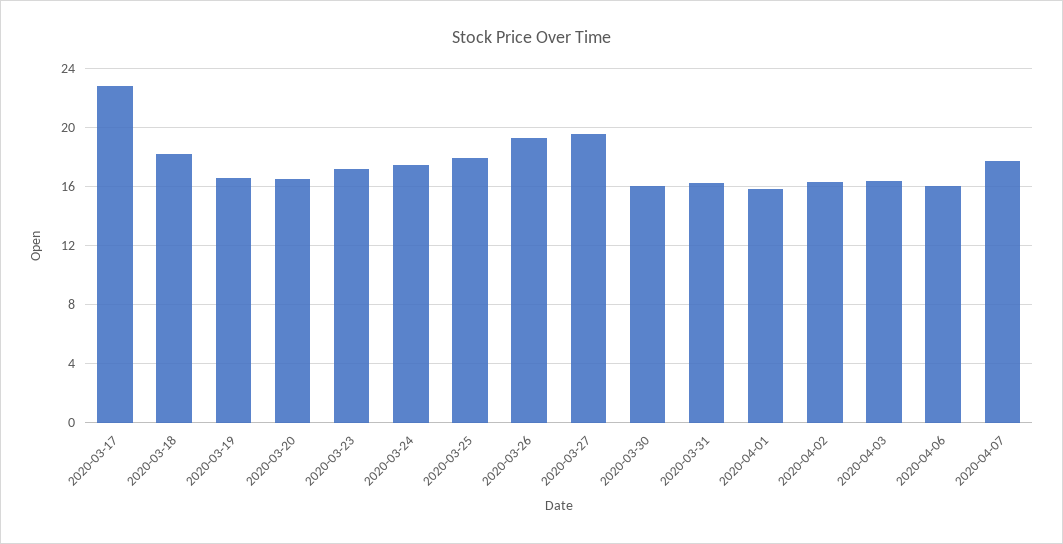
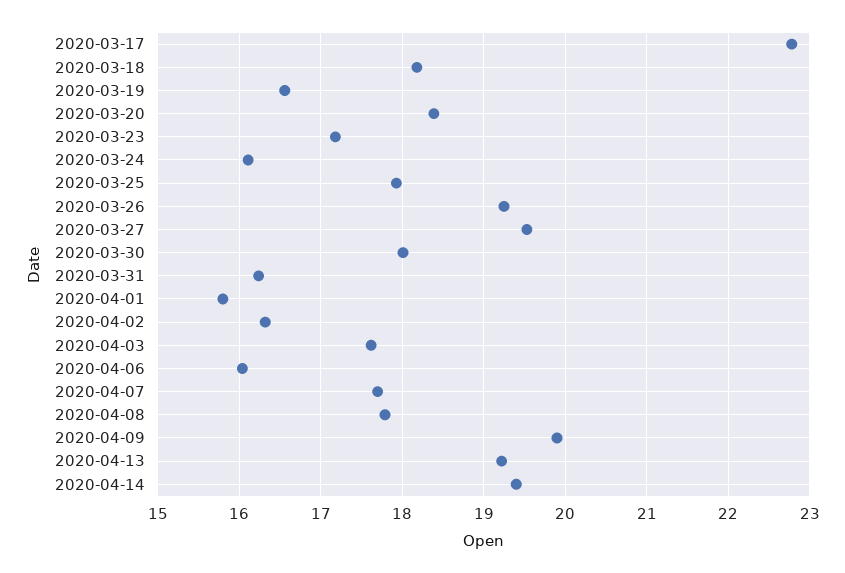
2020-03-20: 16.5 -> 18.4
2020-03-24: 17.5 -> 16.1
2020-03-30: 16 -> 18
2020-04-03: 16.5 -> 17.6
2020-04-08: none -> 17.8
2020-04-09: none -> 19.9
2020-04-13: none -> 19.2
2020-04-14: none -> 19.4

